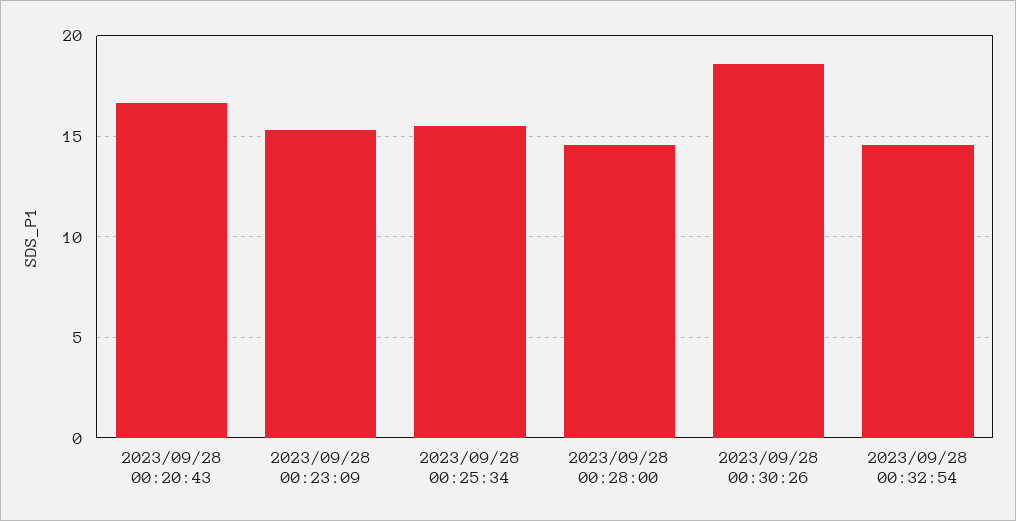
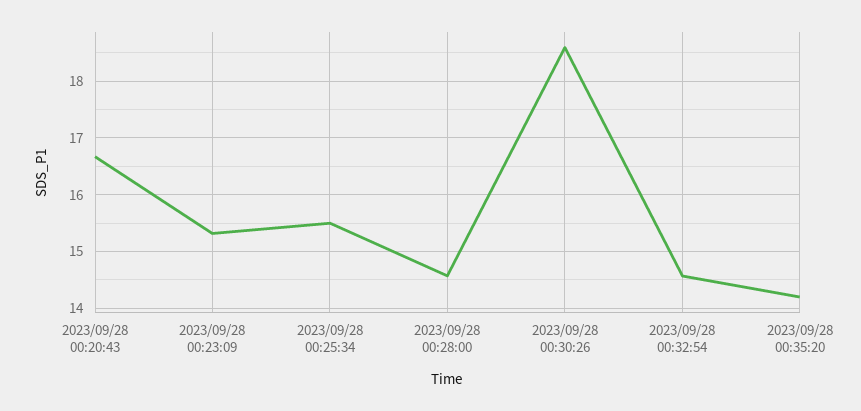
2023/09/28 00:35:20: none -> 14.2

